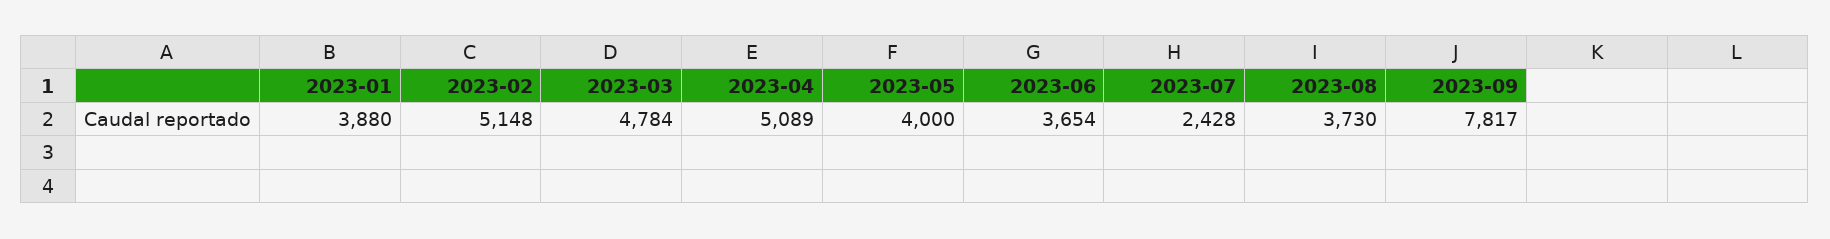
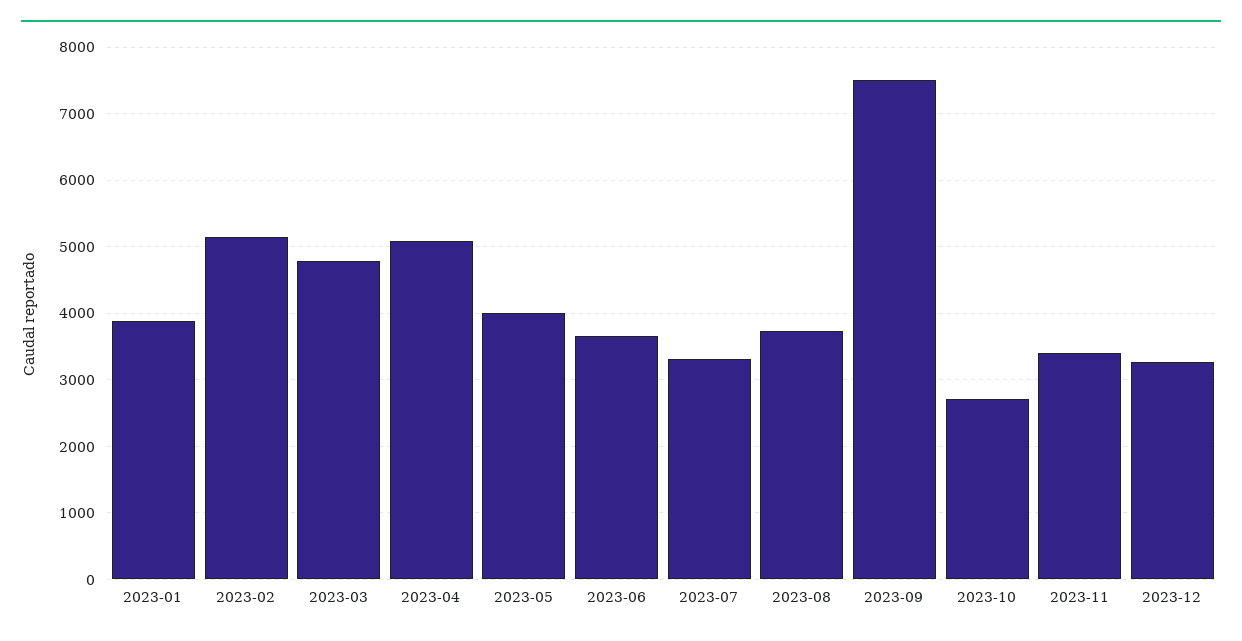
2023-07: 2428 -> 3300
2023-09: 7817 -> 7500
2023-10: none -> 2700
2023-11: none -> 3400
2023-12: none -> 3300

